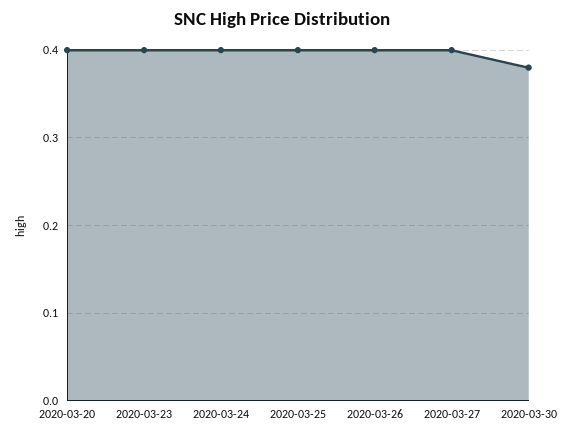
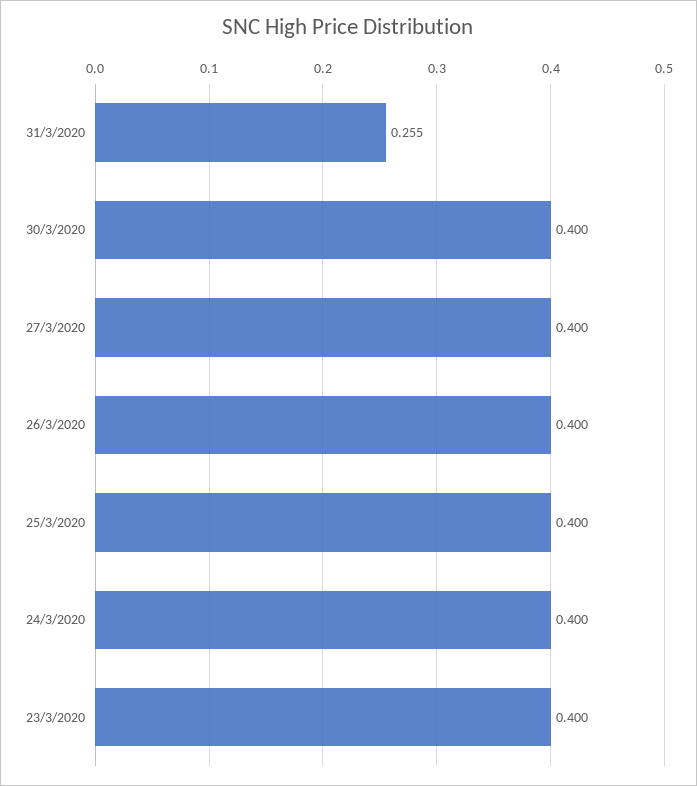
2020-03-20: 0.4 -> none
2020-03-30: 0.38 -> 0.4
31/3/2020: none -> 0.255

